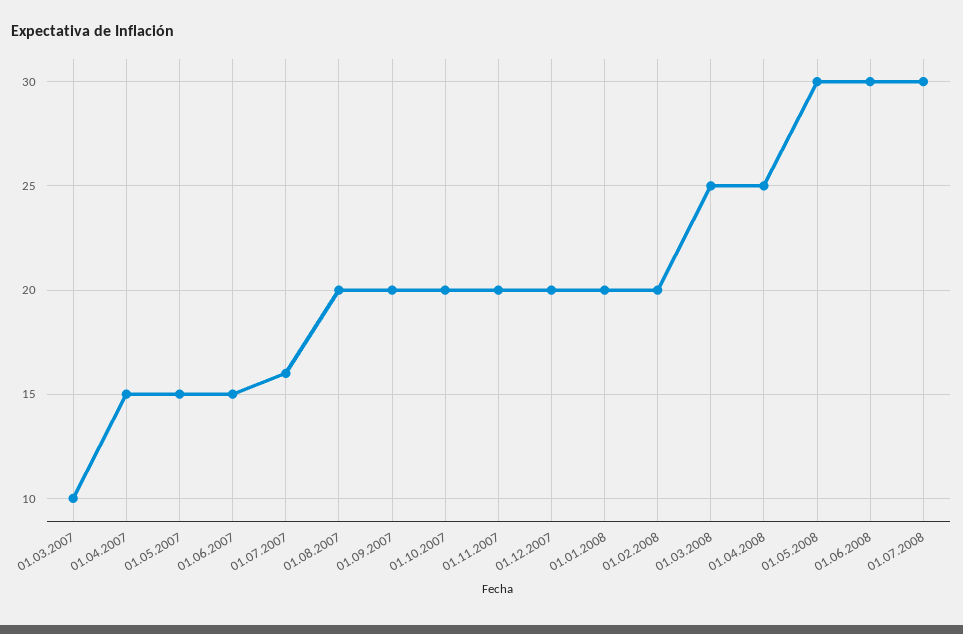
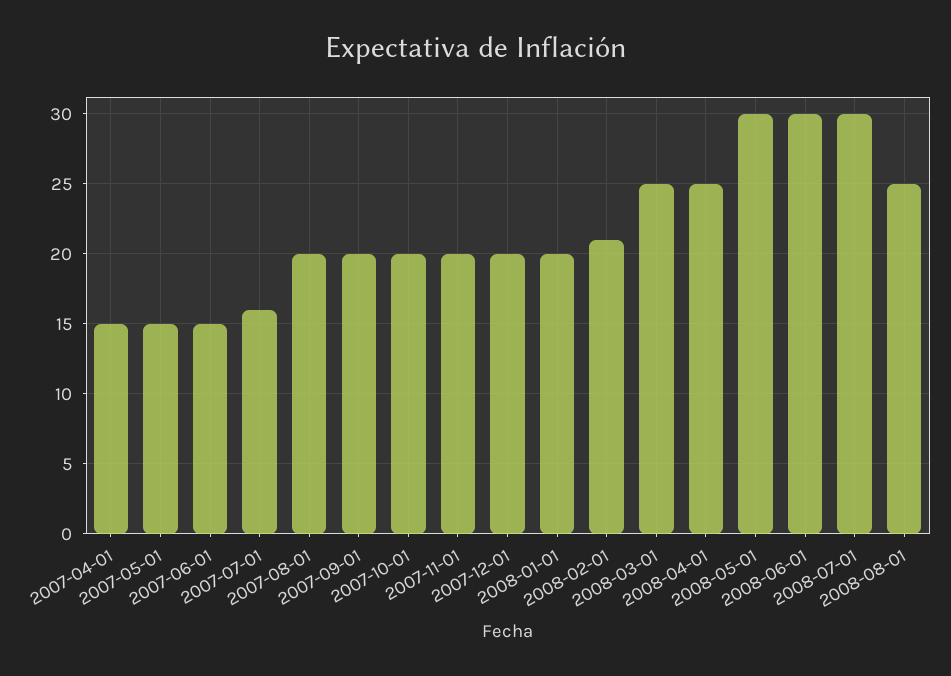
01.03.2007: 10 -> none
01.02.2008: 20 -> 21
2008-08-01: none -> 25

